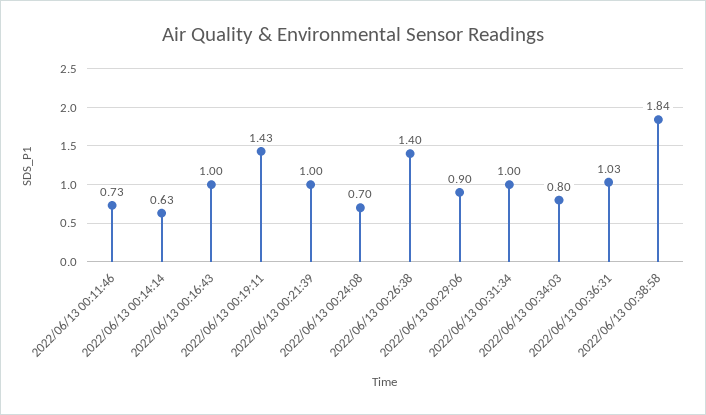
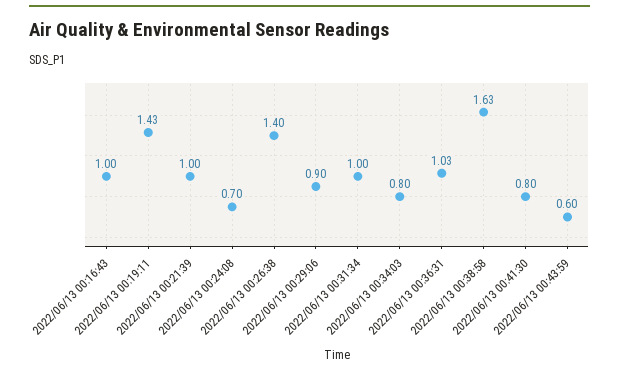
2022/06/13 00:11:46: 0.73 -> none
2022/06/13 00:14:14: 0.63 -> none
2022/06/13 00:38:58: 1.84 -> 1.63
2022/06/13 00:41:30: none -> 0.8
2022/06/13 00:43:59: none -> 0.6

